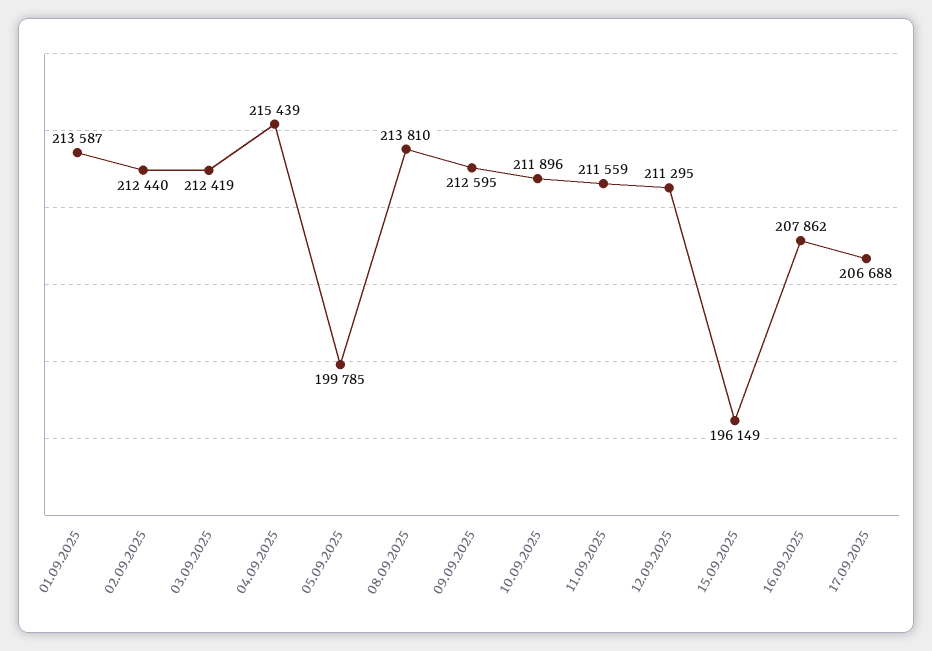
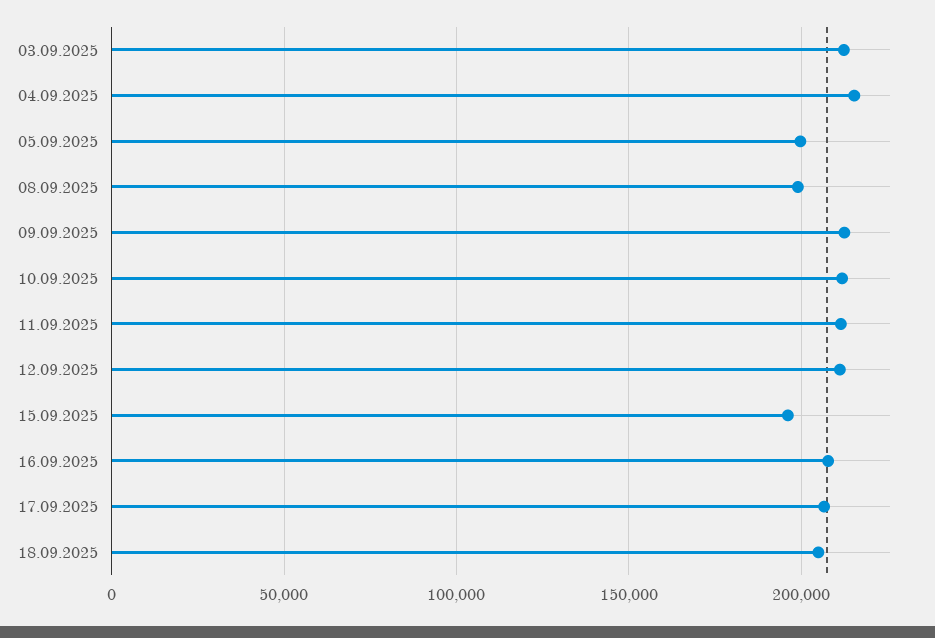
01.09.2025: 213587 -> none
02.09.2025: 212440 -> none
08.09.2025: 213810 -> 200000
18.09.2025: none -> 205000

